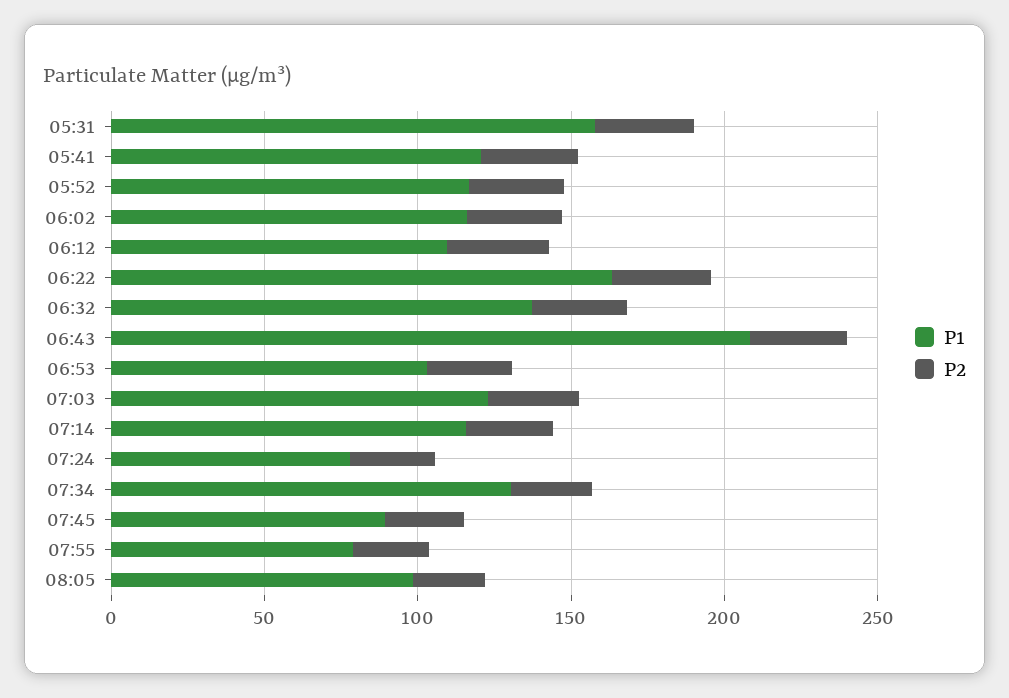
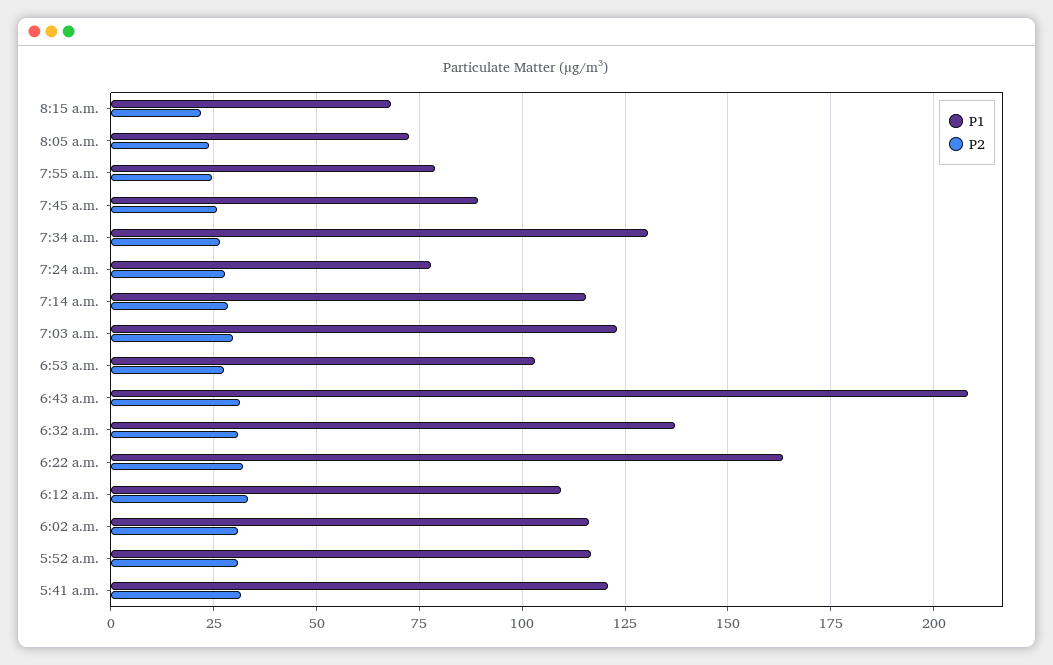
P1, 05:31: 160 -> none
P2, 05:31: 30 -> none
P1, 08:05: 100 -> 72.5
P1, 8:15 a.m.: none -> 67.5
P2, 8:15 a.m.: none -> 22.5

